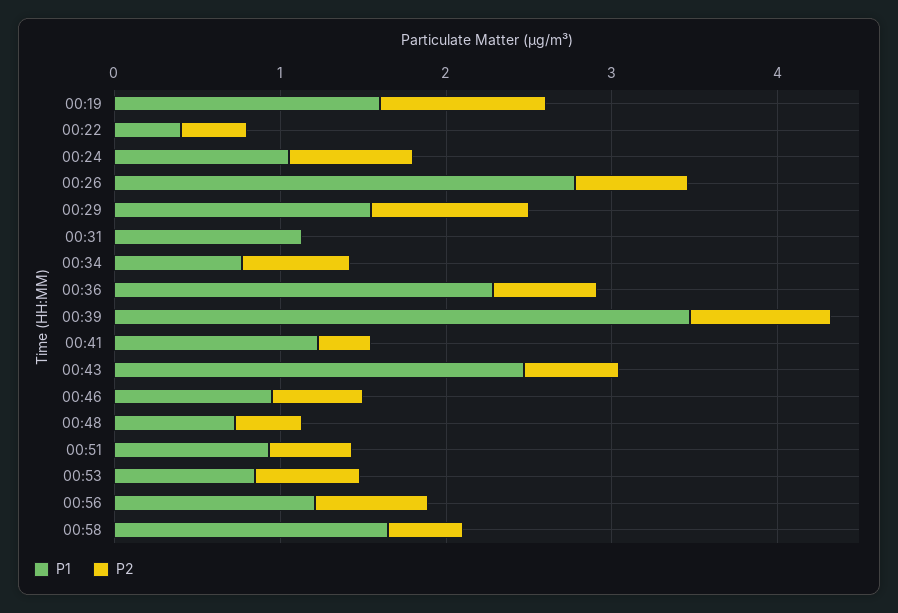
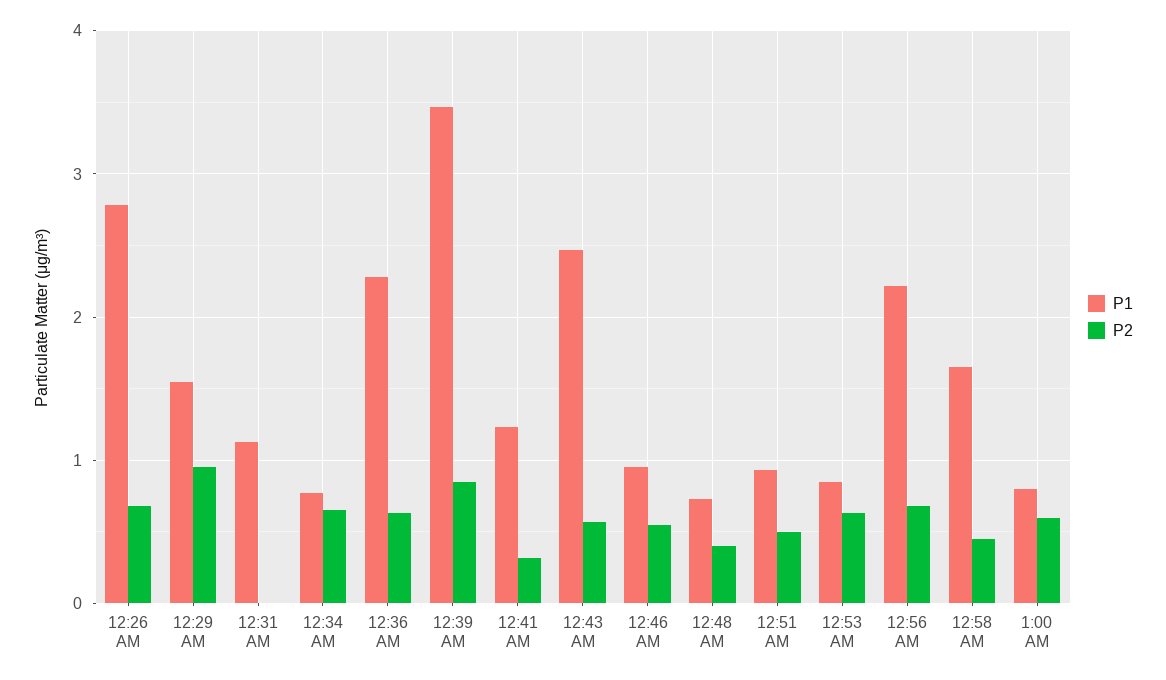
P1, 00:19: 1.6 -> none
P2, 00:19: 1 -> none
P1, 00:22: 0.4 -> none
P2, 00:22: 0.4 -> none
P1, 00:24: 1 -> none
P2, 00:24: 0.8 -> none
P1, 00:56: 1.2 -> 2.2
P1, 1:00 AM: none -> 0.8
P2, 1:00 AM: none -> 0.6

